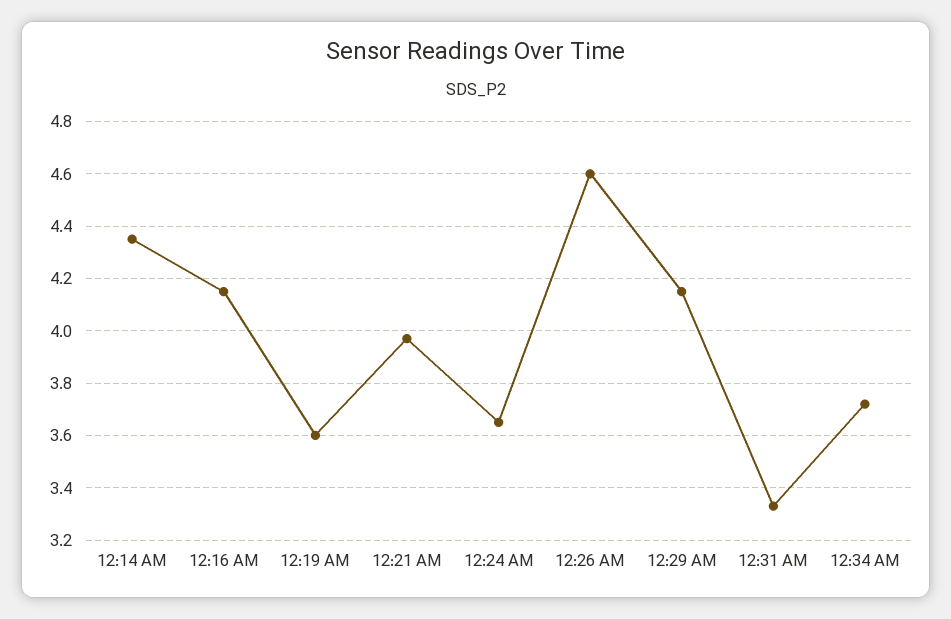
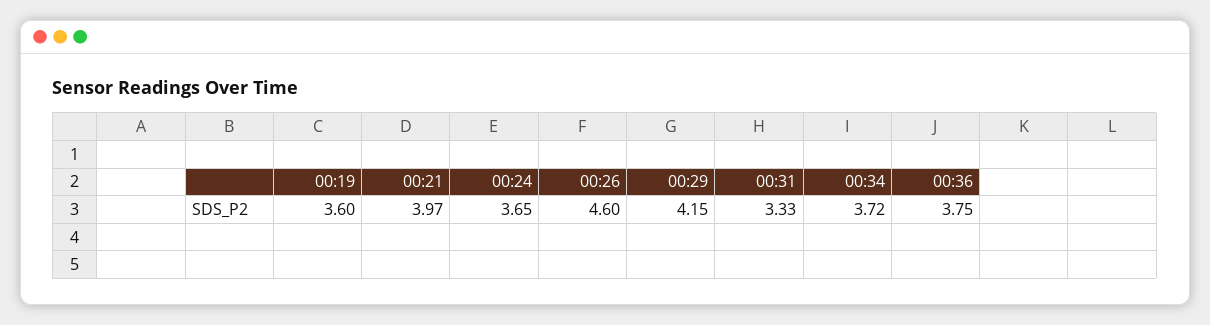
12:14 AM: 4.35 -> none
12:16 AM: 4.15 -> none
00:36: none -> 3.75

